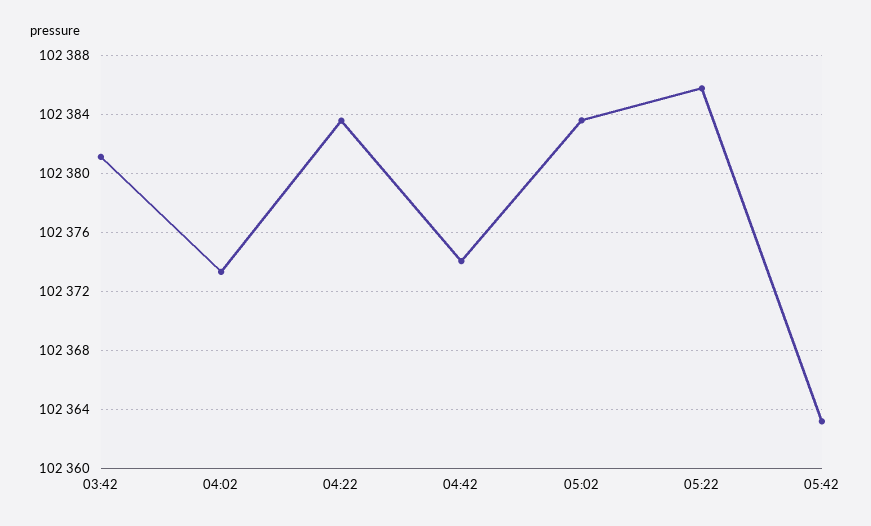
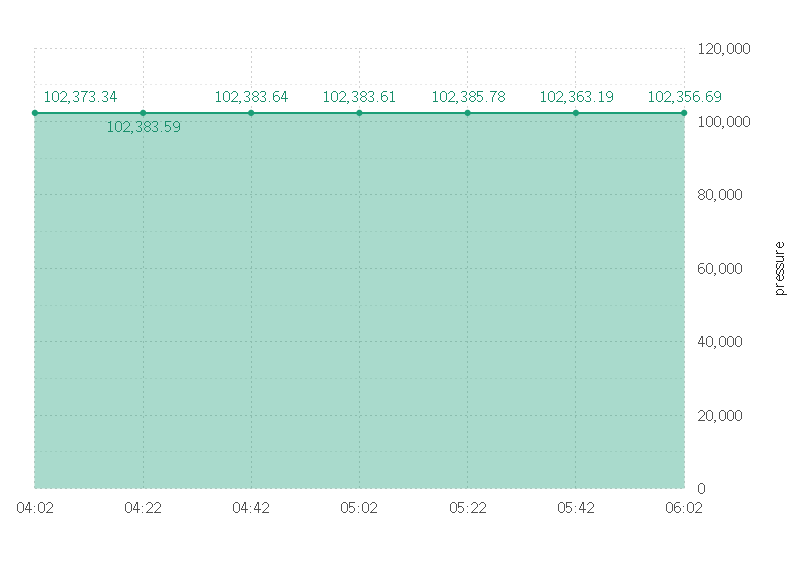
03:42: 102381 -> none
04:42: 102374 -> 102383.64
06:02: none -> 102356.69

